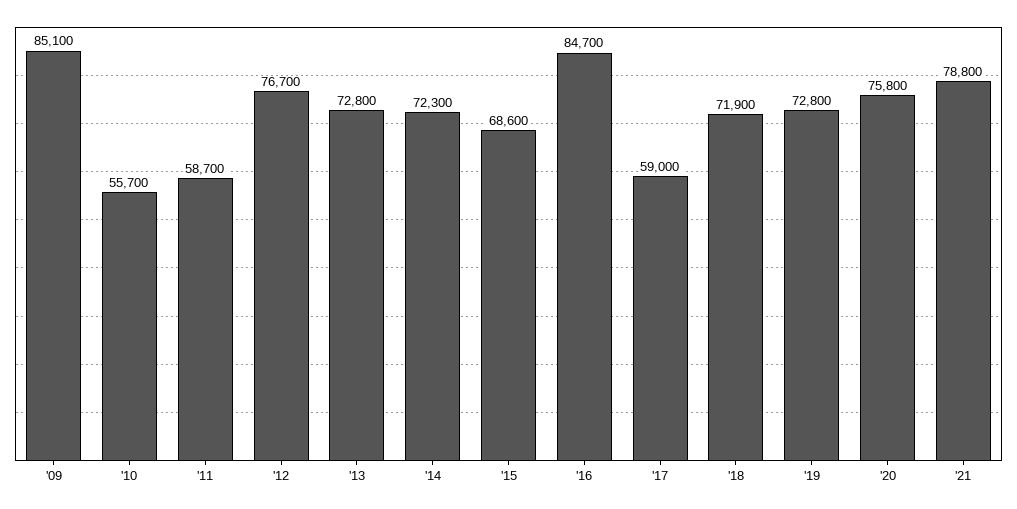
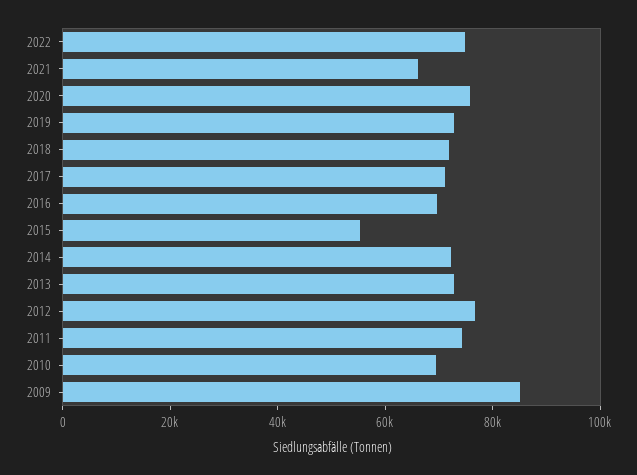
'10: 55700 -> 70000
'11: 58700 -> 75000
'15: 68600 -> 55000
'16: 84700 -> 70000
'17: 59000 -> 70000
'21: 78800 -> 65000
2022: none -> 75000

